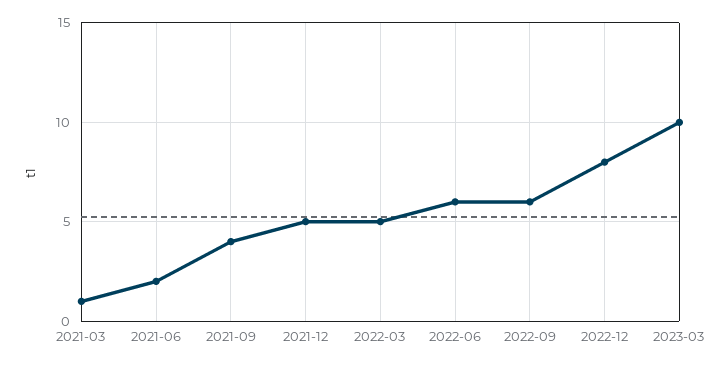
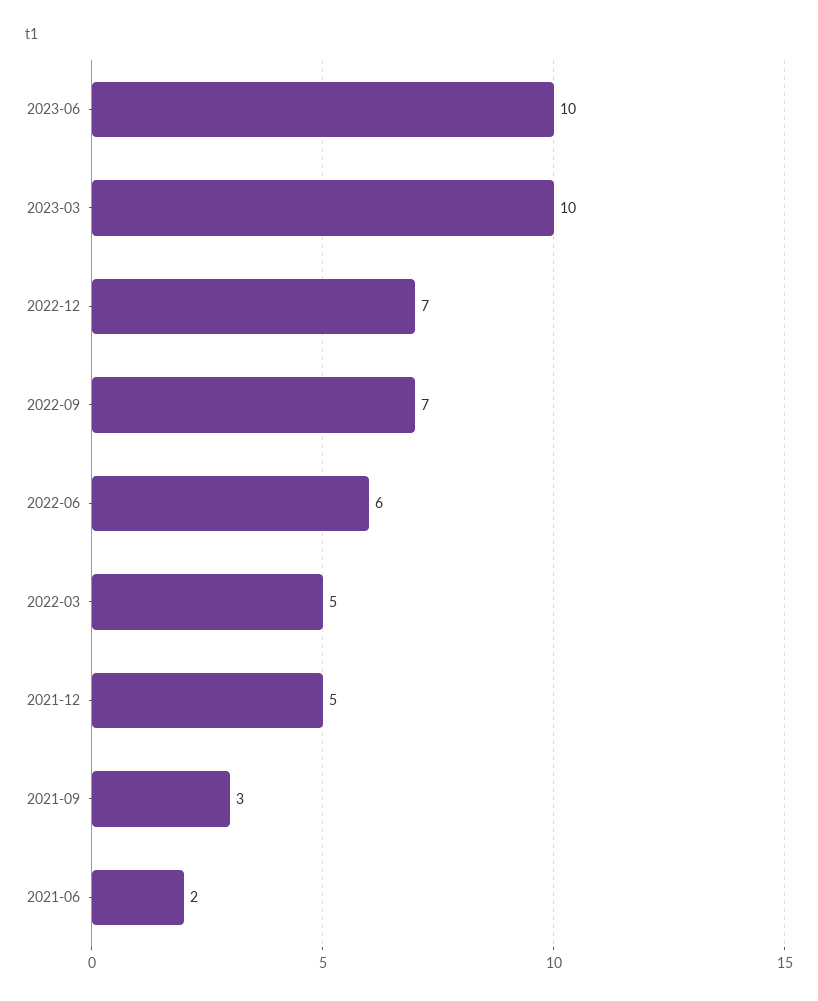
2021-03: 1 -> none
2021-09: 4 -> 3
2022-09: 6 -> 7
2022-12: 8 -> 7
2023-06: none -> 10

